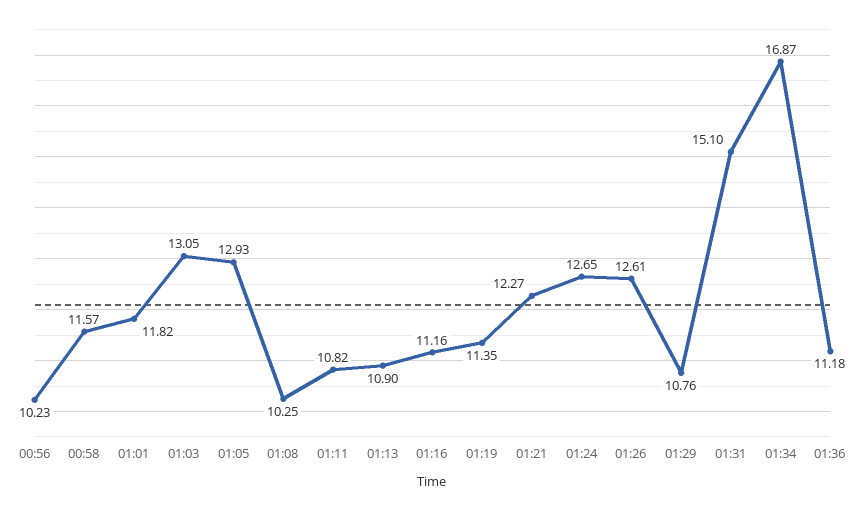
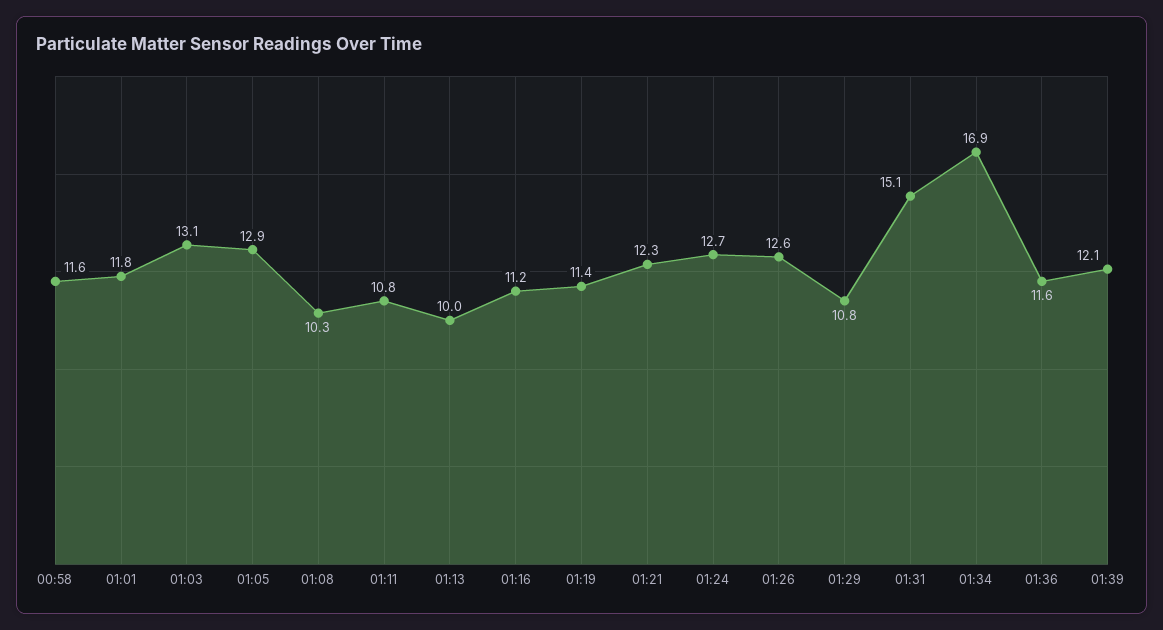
00:56: 10.23 -> none
01:13: 10.9 -> 10
01:36: 11.18 -> 11.6
01:39: none -> 12.1

